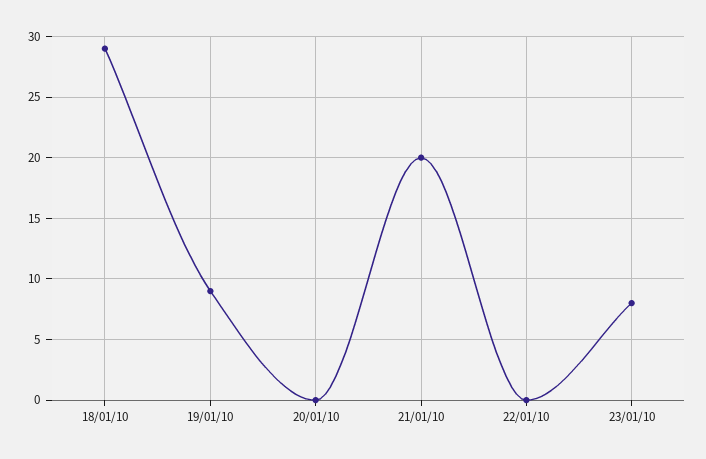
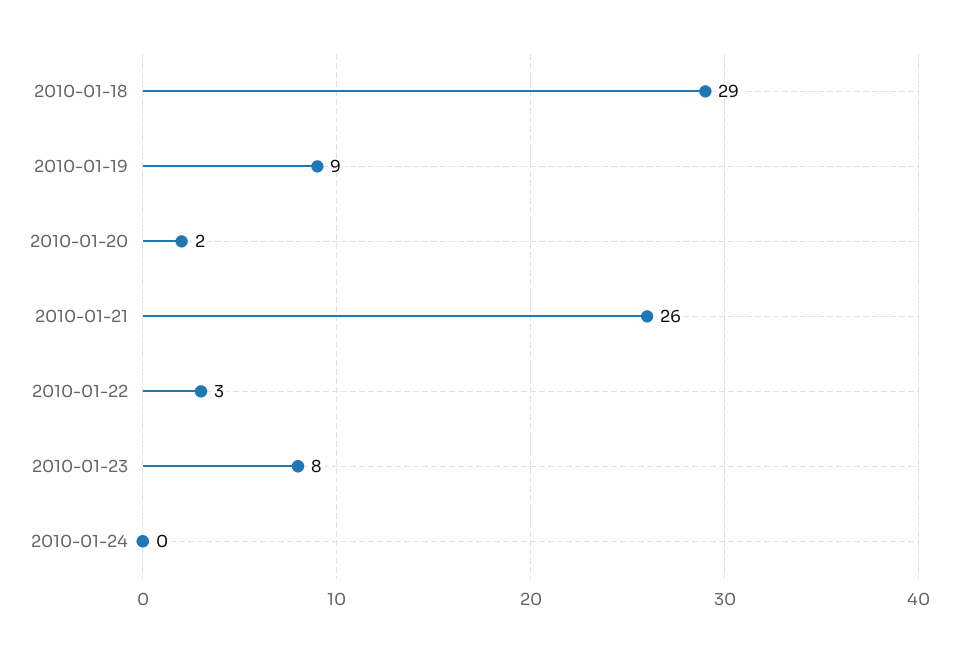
20/01/10: 0 -> 2
21/01/10: 20 -> 26
22/01/10: 0 -> 3
2010-01-24: none -> 0

